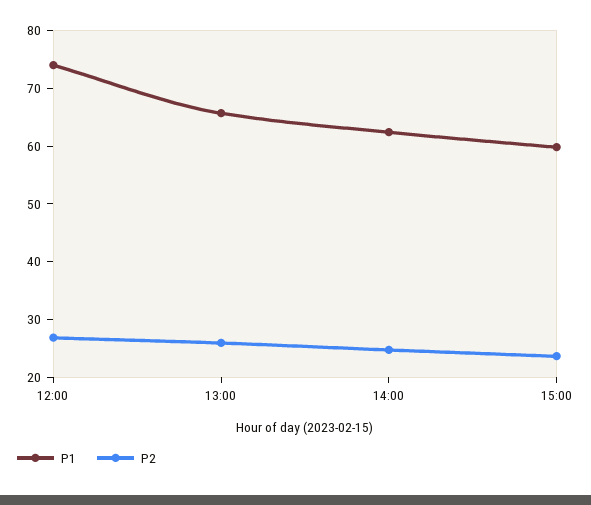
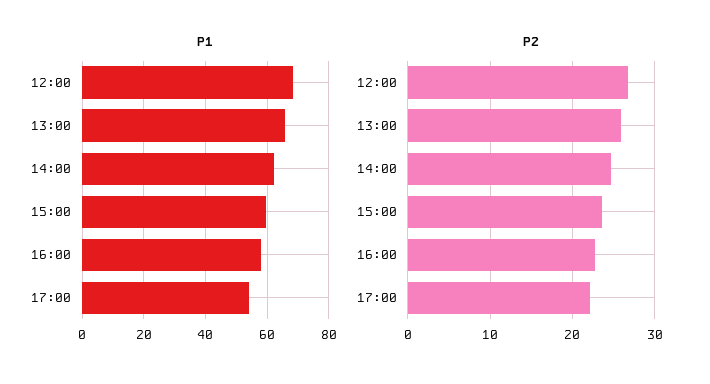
P1, 12:00: 74 -> 68
P1, 16:00: none -> 58
P1, 17:00: none -> 54
P2, 16:00: none -> 23
P2, 17:00: none -> 22

